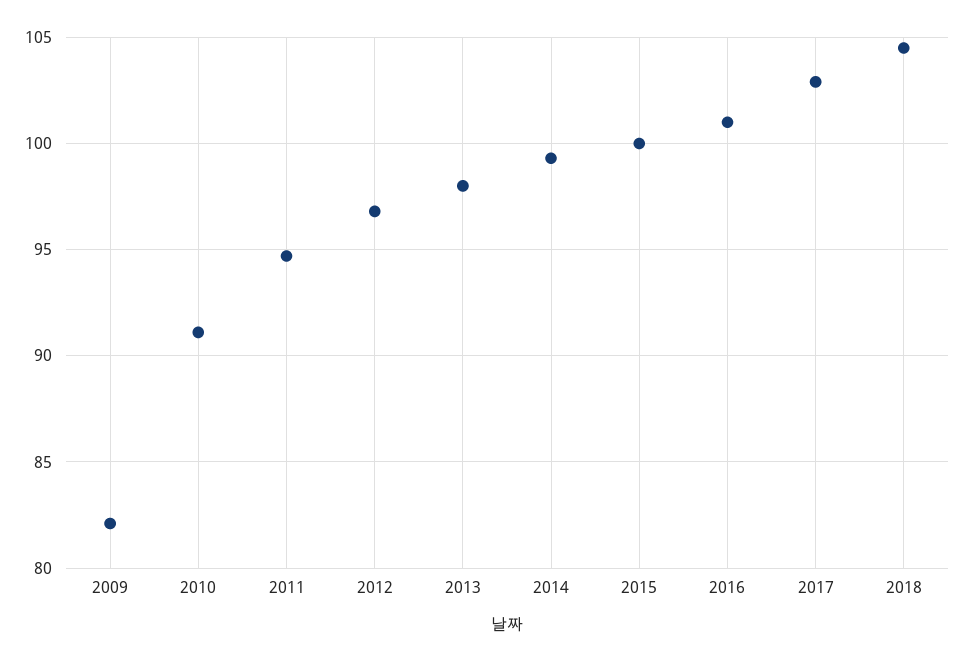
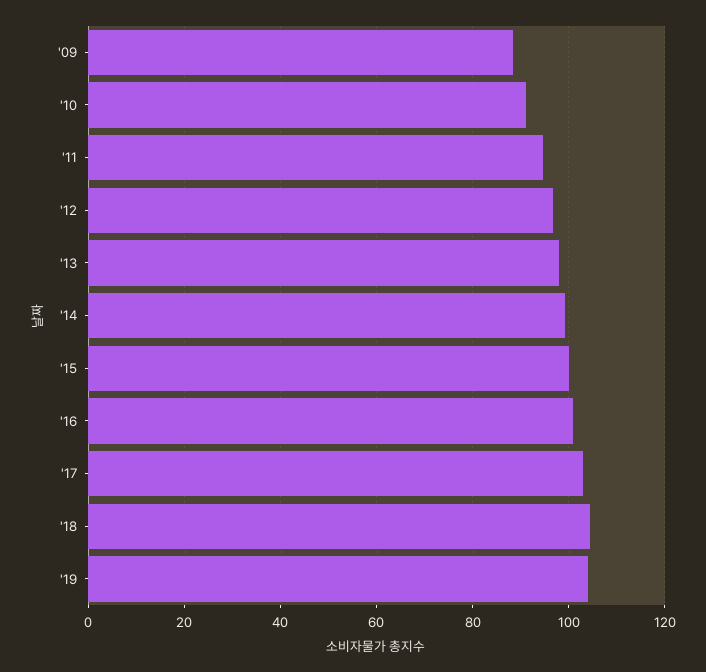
2009: 82 -> 88
'19: none -> 104

